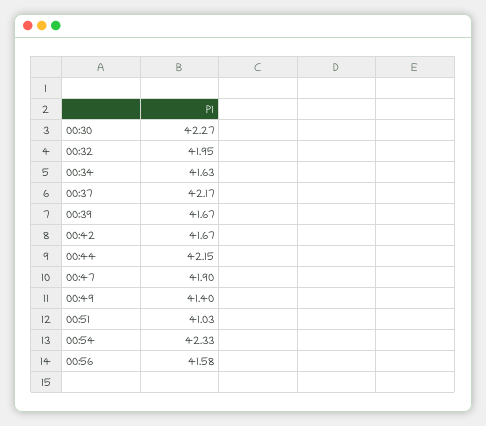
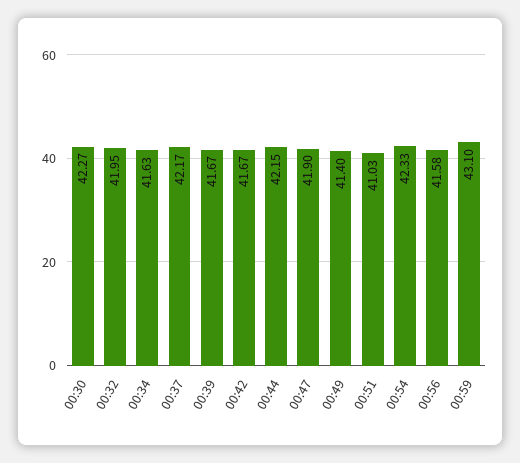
00:59: none -> 43.1

